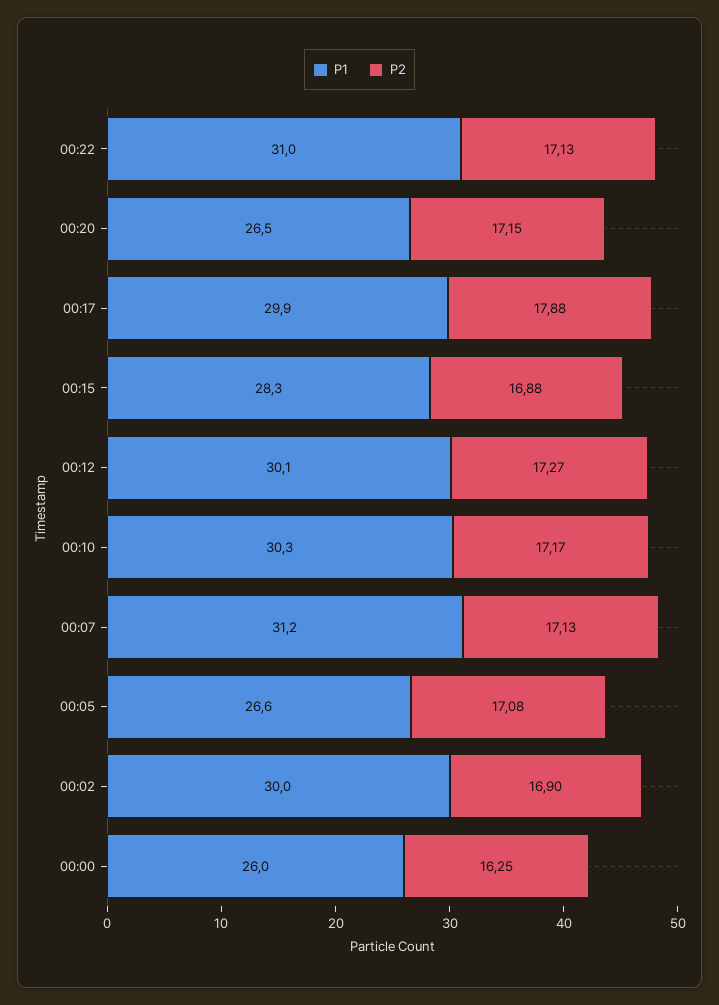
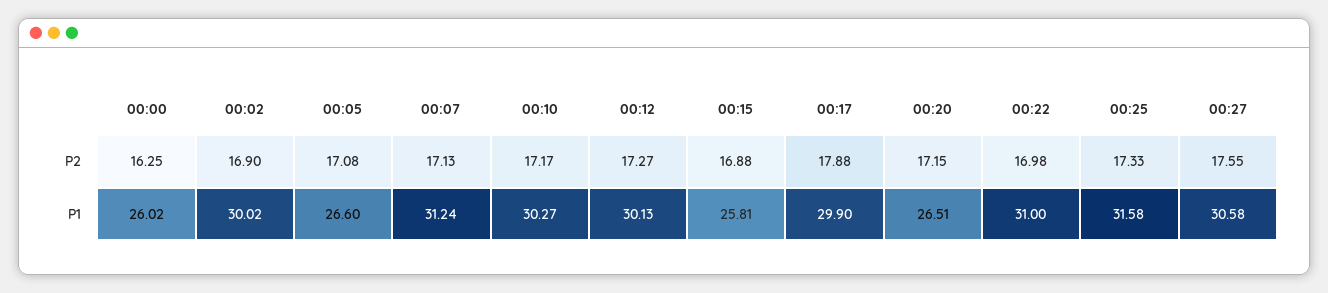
P2, 00:22: 17.13 -> 16.98
P1, 00:15: 28.3 -> 25.81
P2, 00:25: none -> 17.33
P2, 00:27: none -> 17.55
P1, 00:25: none -> 31.58
P1, 00:27: none -> 30.58

